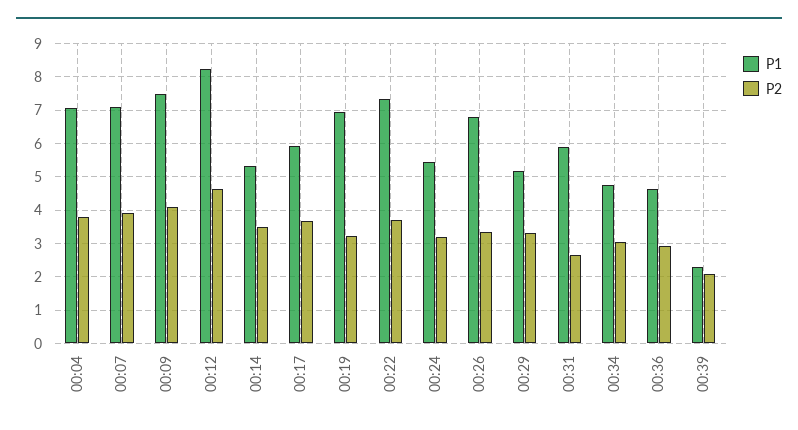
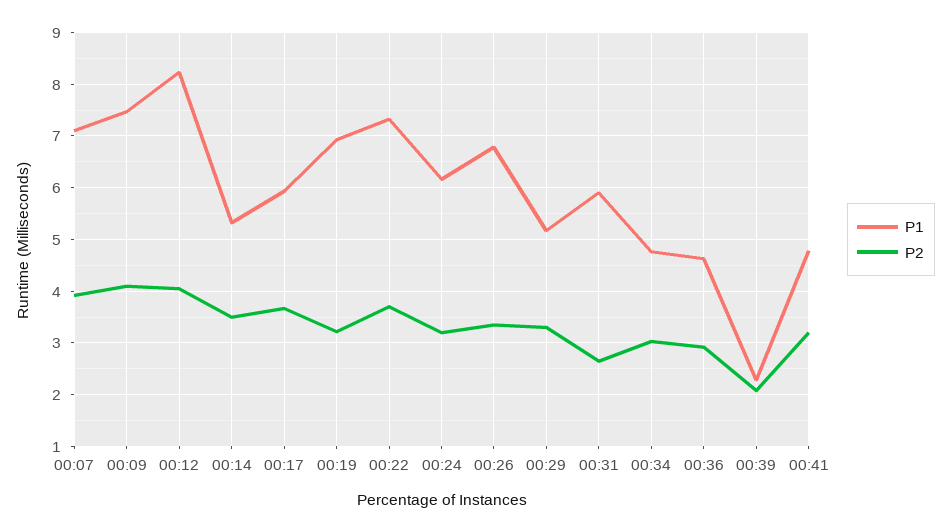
P1, 00:04: 7 -> none
P2, 00:04: 3.8 -> none
P2, 00:12: 4.6 -> 4
P1, 00:24: 5.4 -> 6.2
P1, 00:41: none -> 4.8
P2, 00:41: none -> 3.2

